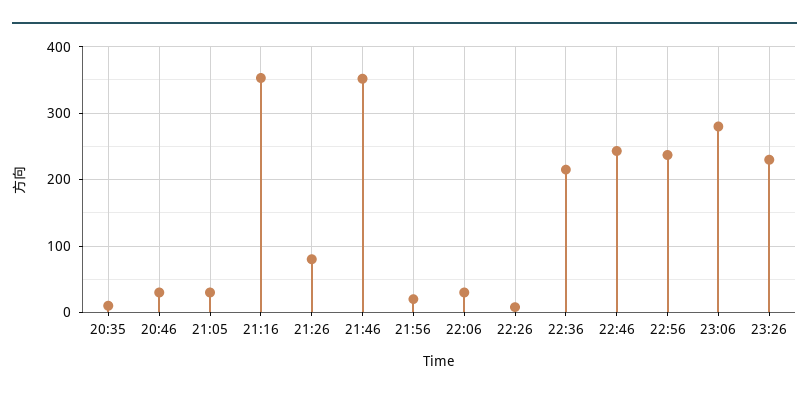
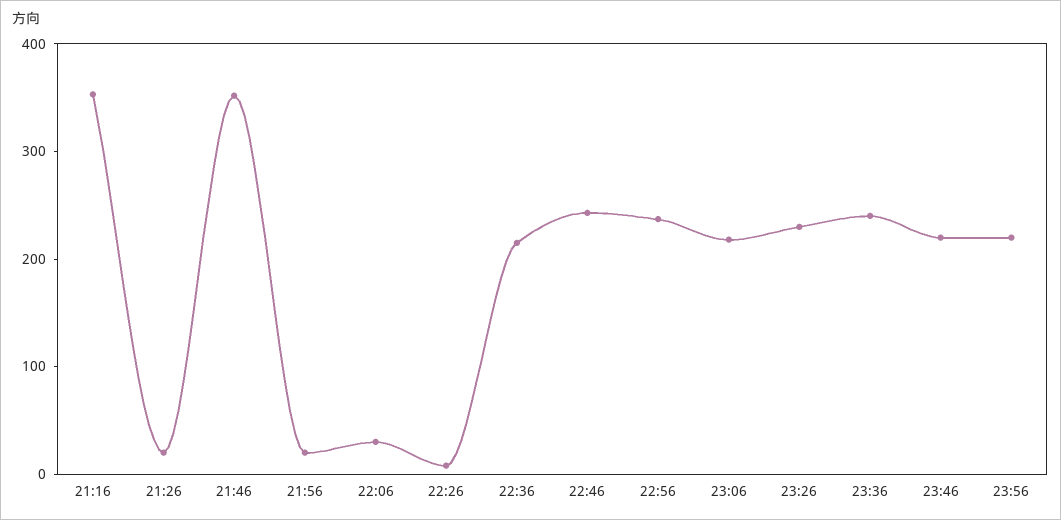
20:35: 10 -> none
20:46: 30 -> none
21:05: 30 -> none
21:26: 80 -> 20
23:06: 280 -> 220
23:36: none -> 240
23:46: none -> 220
23:56: none -> 220

